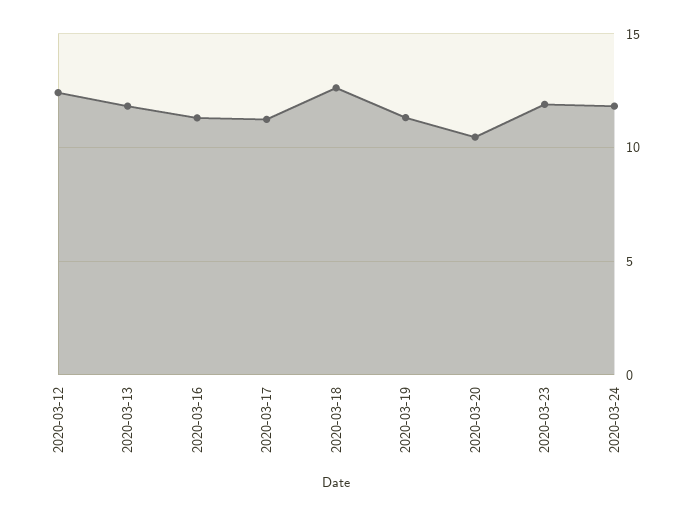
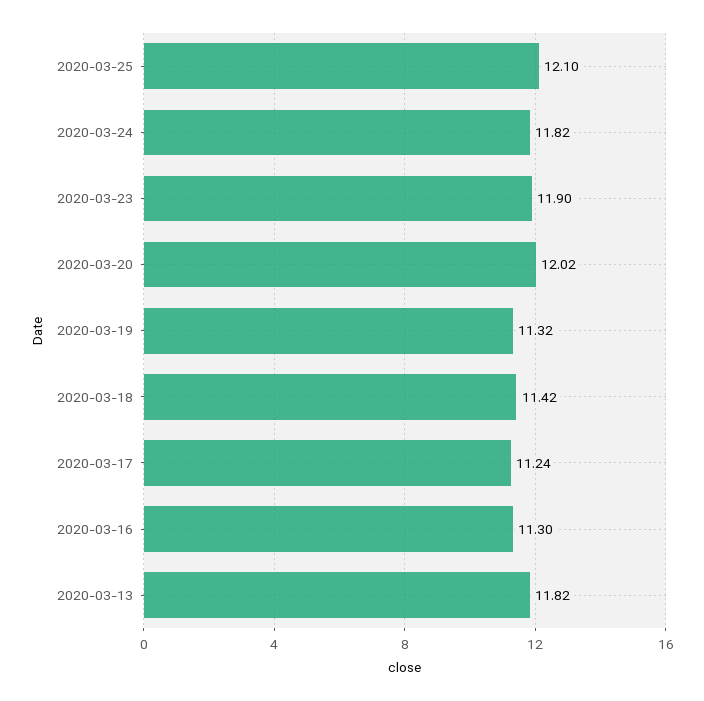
2020-03-12: 12.5 -> none
2020-03-18: 12.5 -> 11.42
2020-03-20: 10.5 -> 12.02
2020-03-25: none -> 12.1

